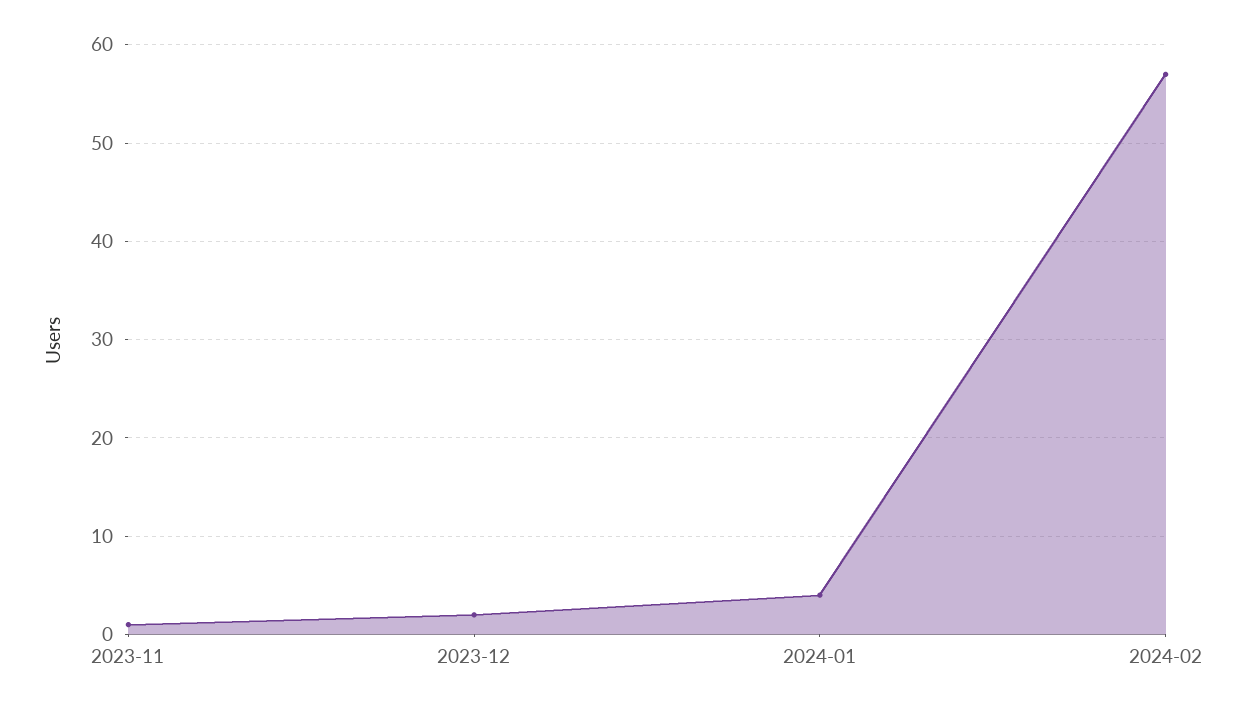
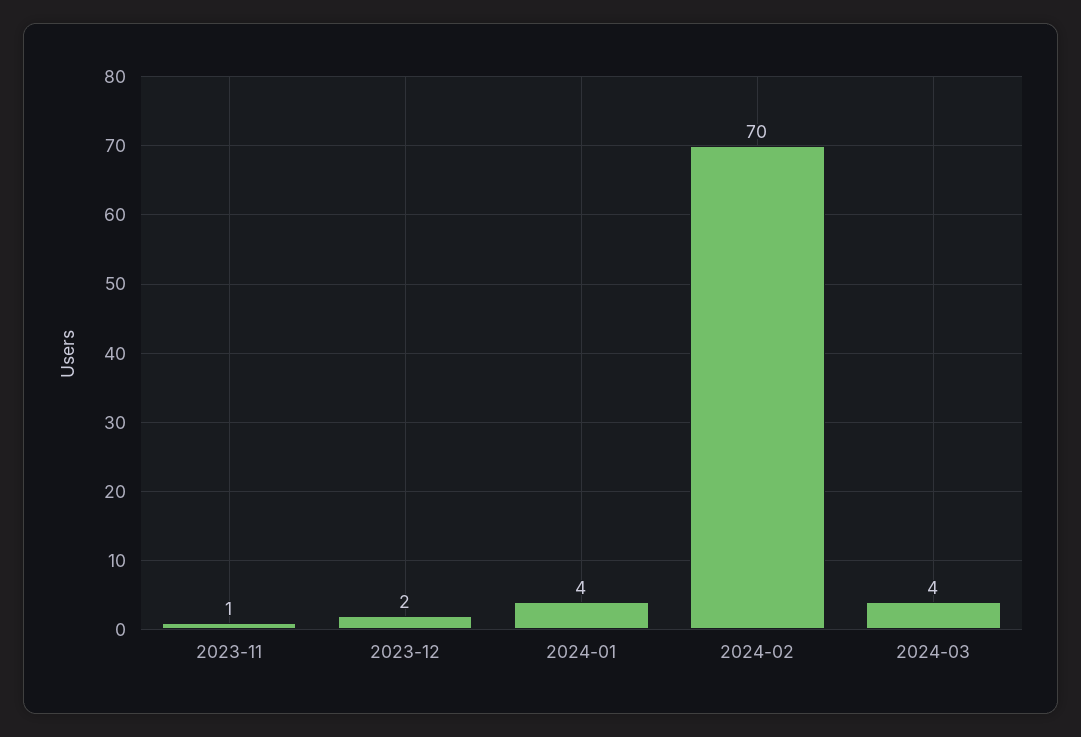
2024-02: 57 -> 70
2024-03: none -> 4

